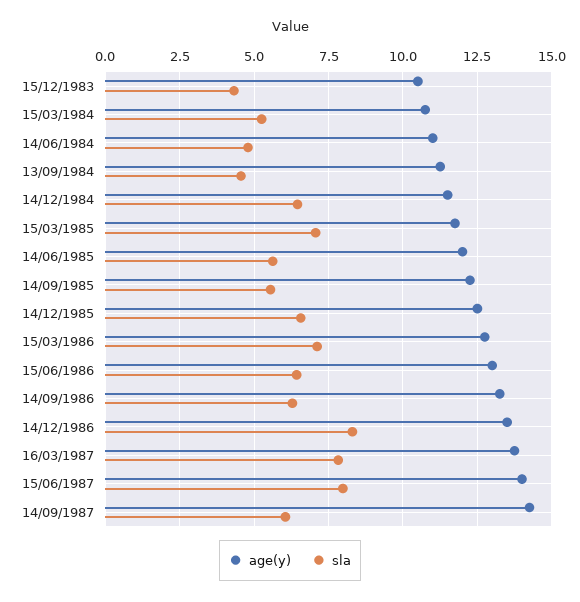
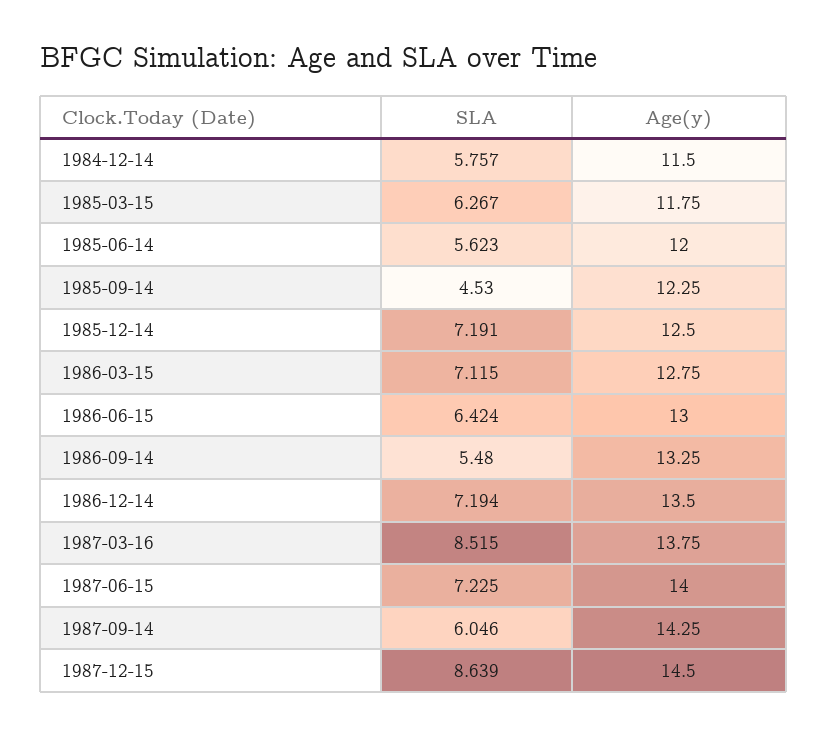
age(y), 15/12/1983: 10.5 -> none
sla, 15/12/1983: 4.25 -> none
age(y), 15/03/1984: 10.75 -> none
sla, 15/03/1984: 5.25 -> none
age(y), 14/06/1984: 11 -> none
sla, 14/06/1984: 4.75 -> none
age(y), 13/09/1984: 11.25 -> none
sla, 13/09/1984: 4.5 -> none
sla, 14/12/1984: 6.5 -> 5.757
sla, 15/03/1985: 7 -> 6.267
sla, 14/09/1985: 5.5 -> 4.53
sla, 14/12/1985: 6.5 -> 7.191
sla, 14/09/1986: 6.25 -> 5.48
sla, 14/12/1986: 8.25 -> 7.194
sla, 16/03/1987: 7.75 -> 8.515
sla, 15/06/1987: 8 -> 7.225
sla, 1987-12-15: none -> 8.639
age(y), 1987-12-15: none -> 14.5

